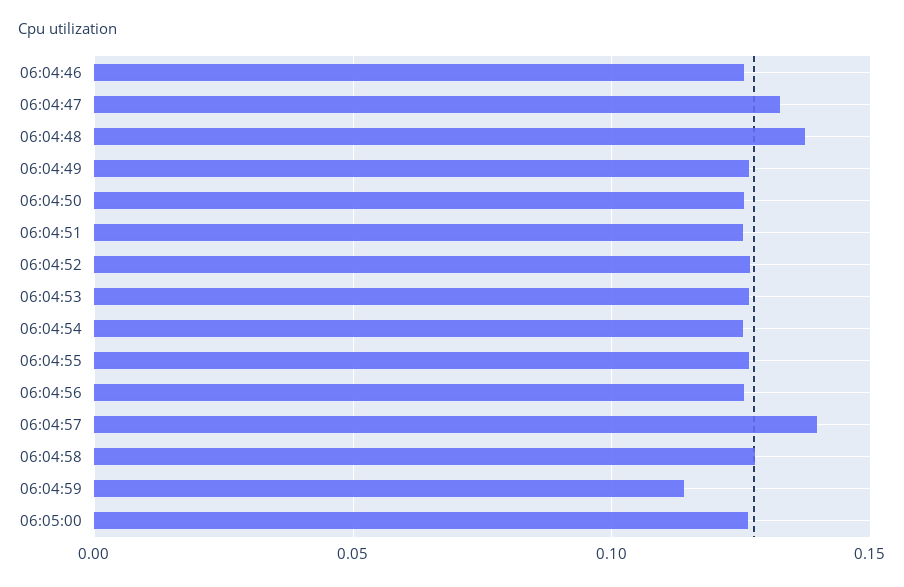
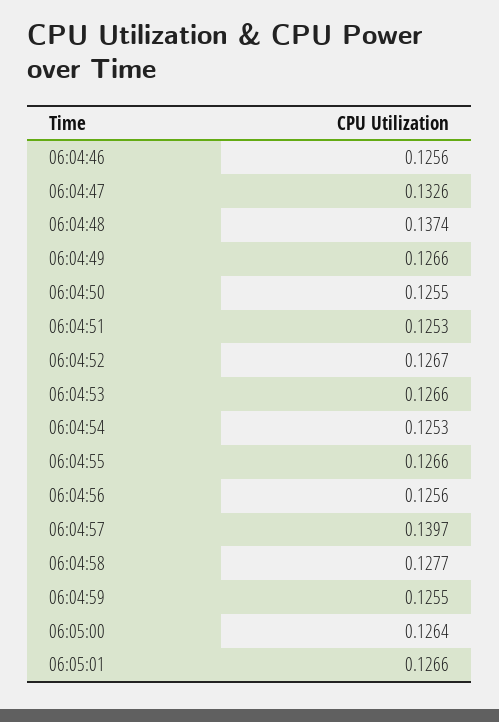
06:04:59: 0.115 -> 0.1255
06:05:01: none -> 0.1266

